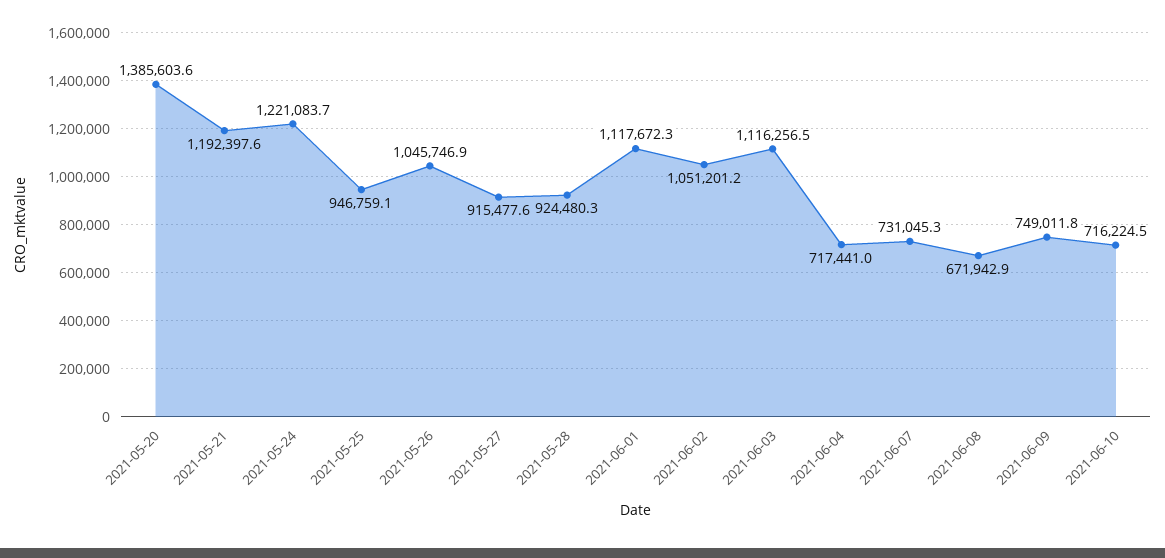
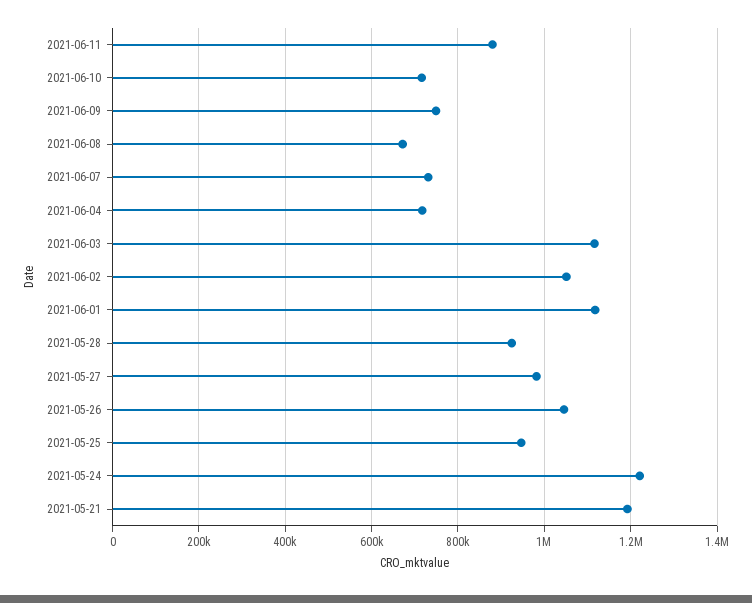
2021-05-20: 1385603.6 -> none
2021-05-27: 915477.6 -> 980000
2021-06-11: none -> 880000

